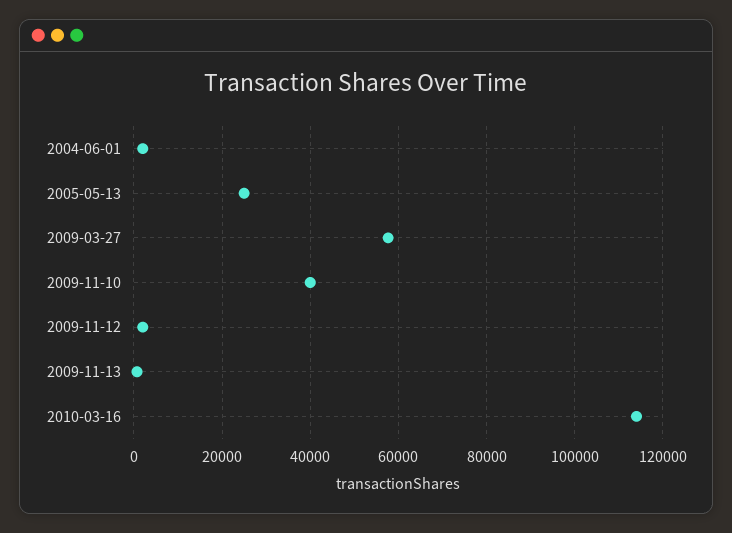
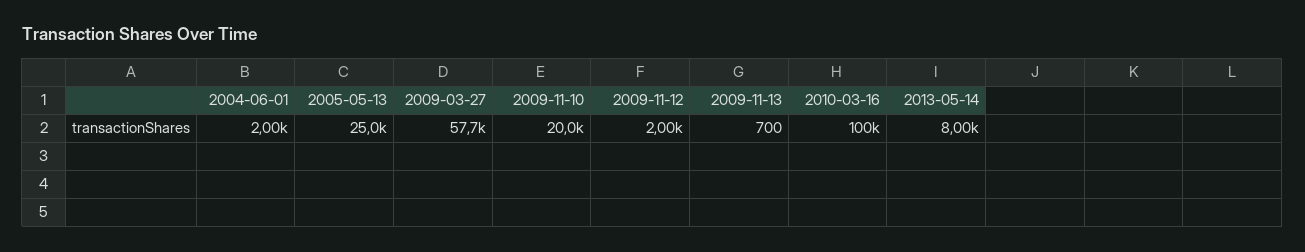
2009-11-10: 40000 -> 20000
2010-03-16: 114000 -> 100000
2013-05-14: none -> 8000

